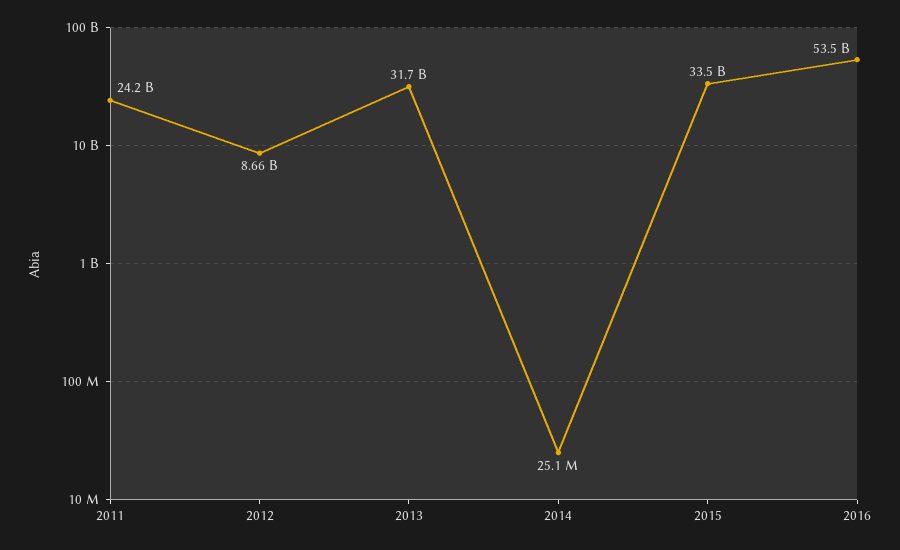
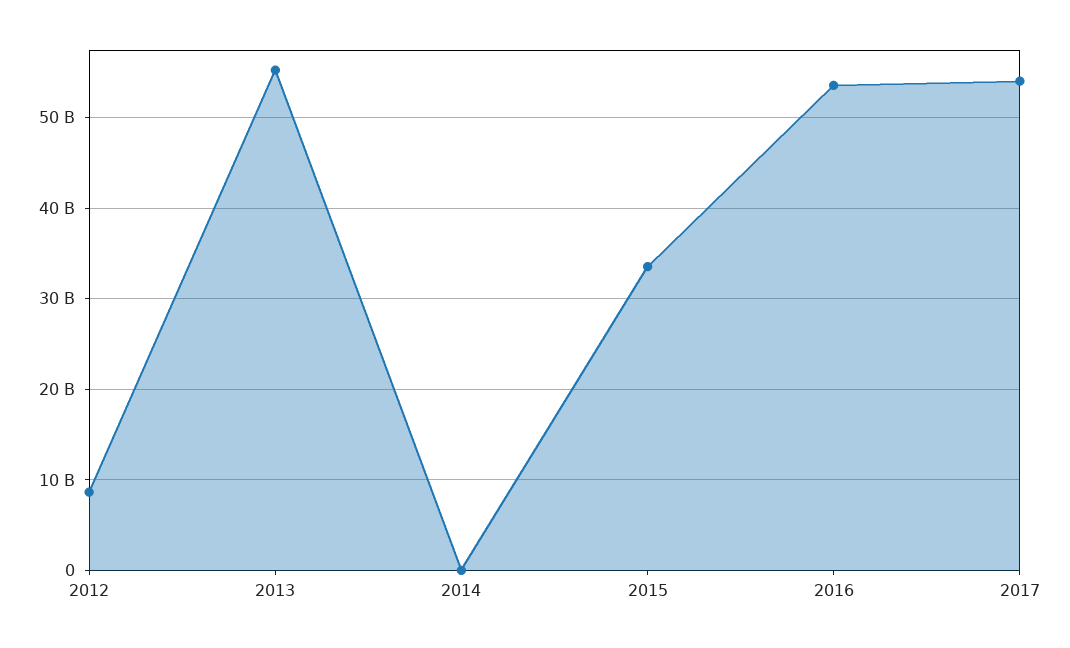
2011: 24200000000 -> none
2013: 31700000000 -> 55000000000
2017: none -> 54000000000

